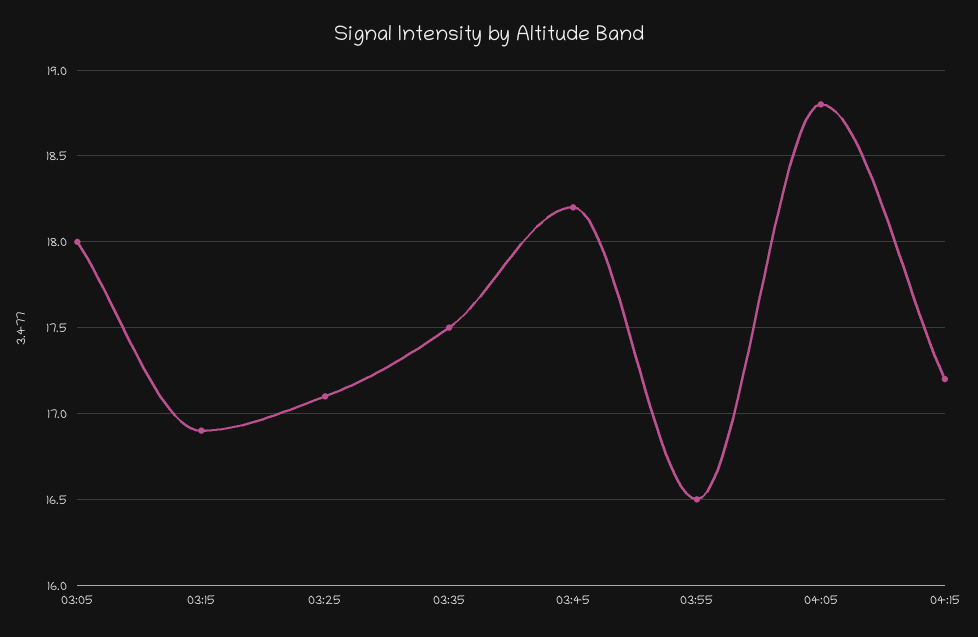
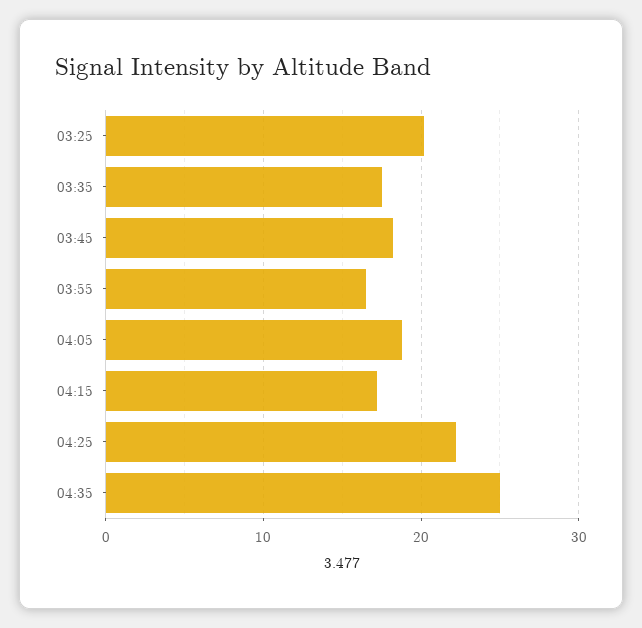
03:05: 18 -> none
03:15: 16.9 -> none
03:25: 17.1 -> 20
04:25: none -> 22
04:35: none -> 25

